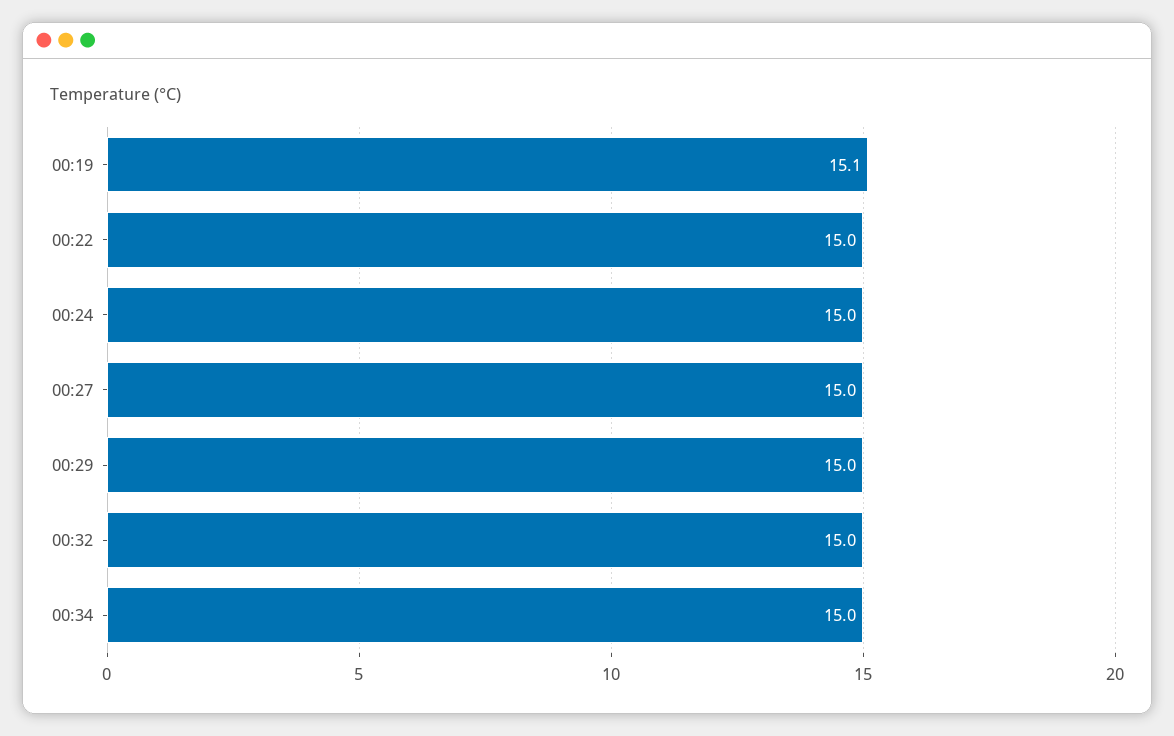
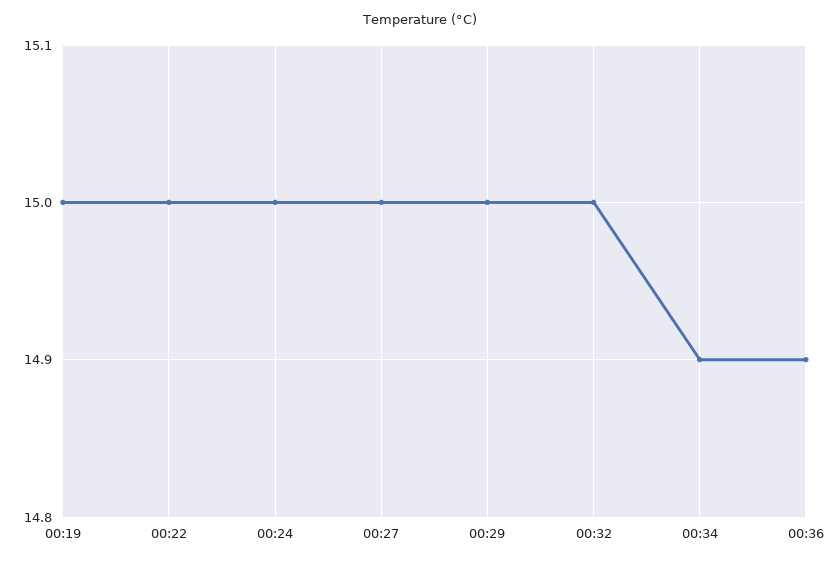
00:19: 15.1 -> 15
00:34: 15 -> 14.9
00:36: none -> 14.9

